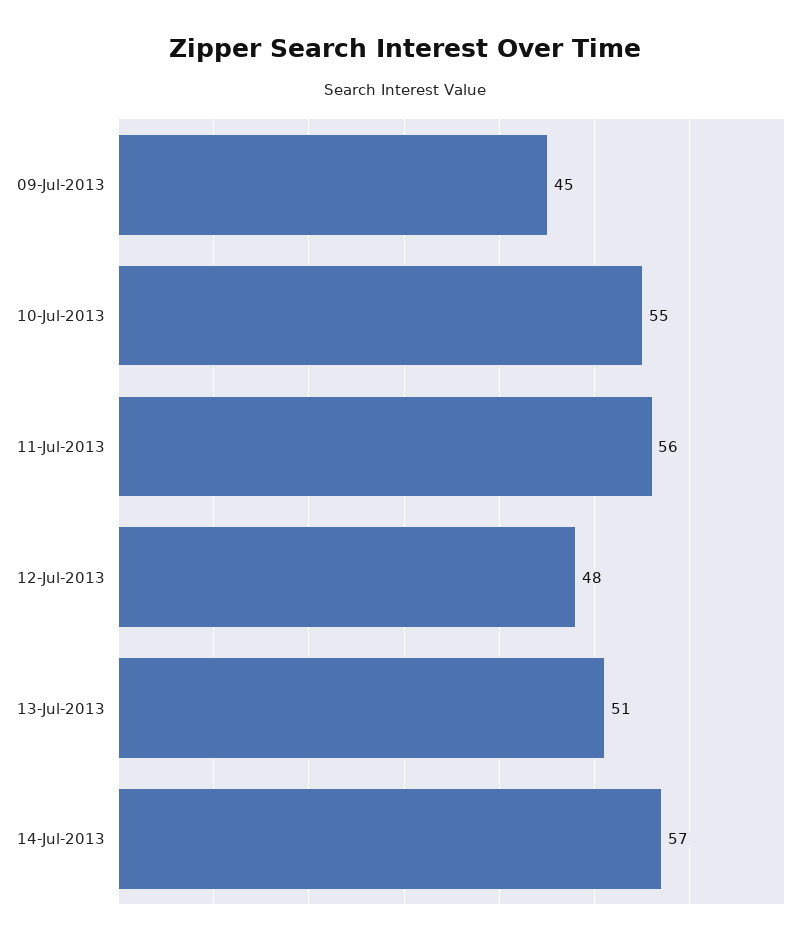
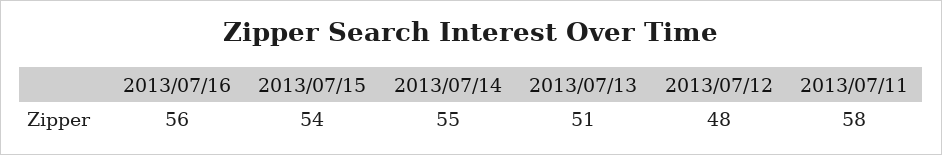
09-Jul-2013: 45 -> none
10-Jul-2013: 55 -> none
11-Jul-2013: 56 -> 58
14-Jul-2013: 57 -> 55
2013/07/16: none -> 56
2013/07/15: none -> 54

